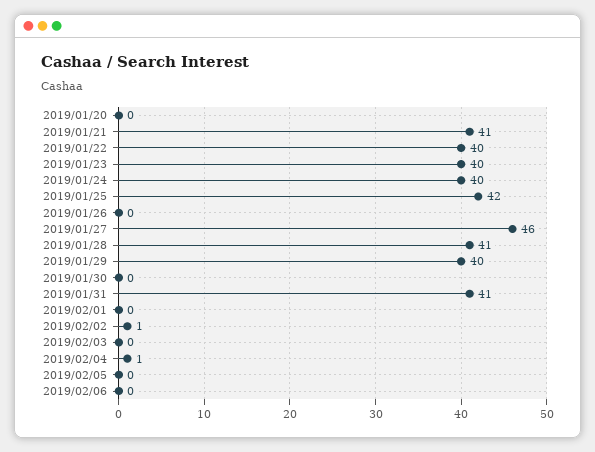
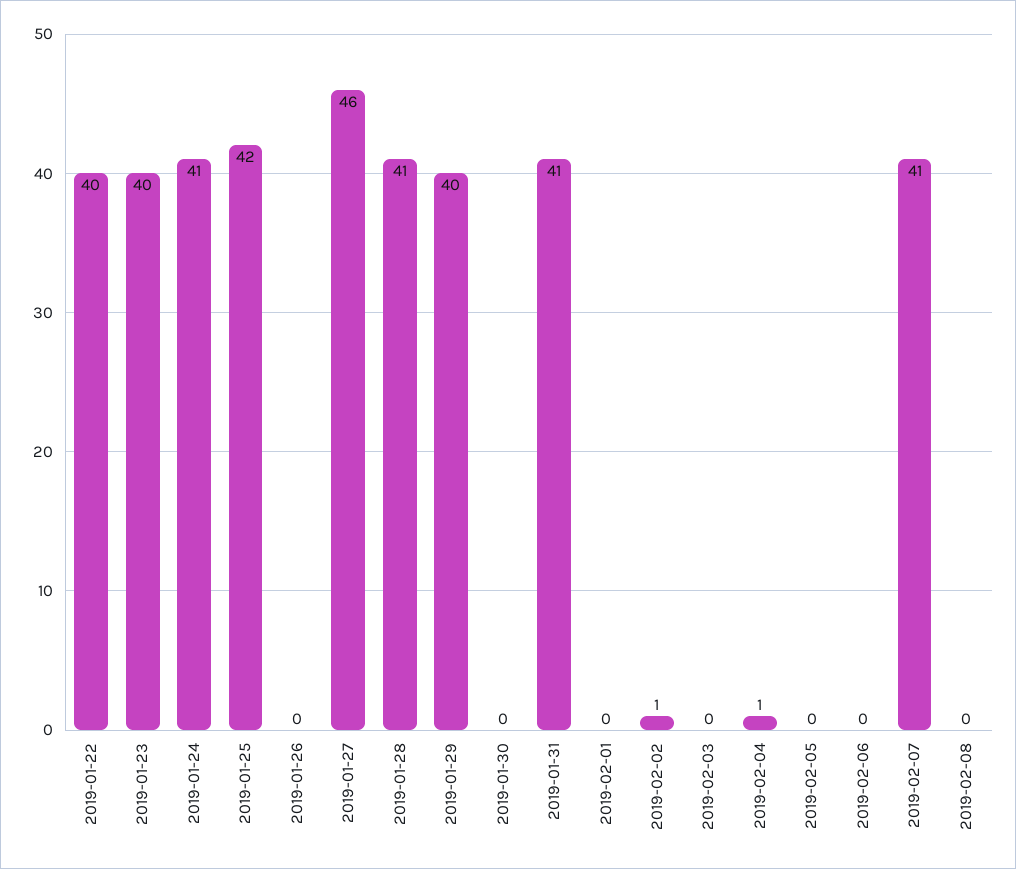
2019/01/20: 0 -> none
2019/01/21: 41 -> none
2019/01/24: 40 -> 41
2019-02-07: none -> 41
2019-02-08: none -> 0

